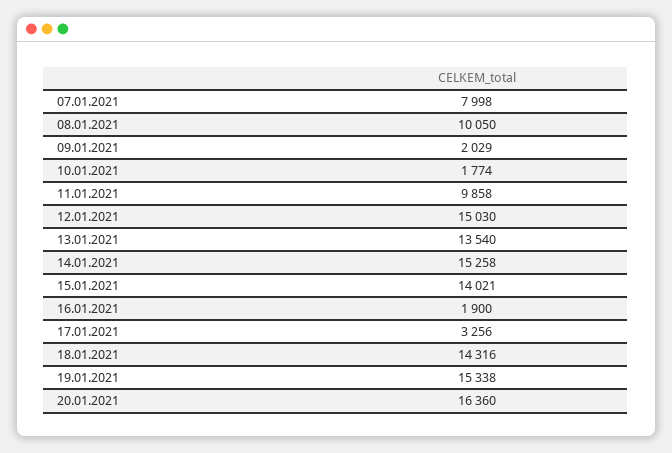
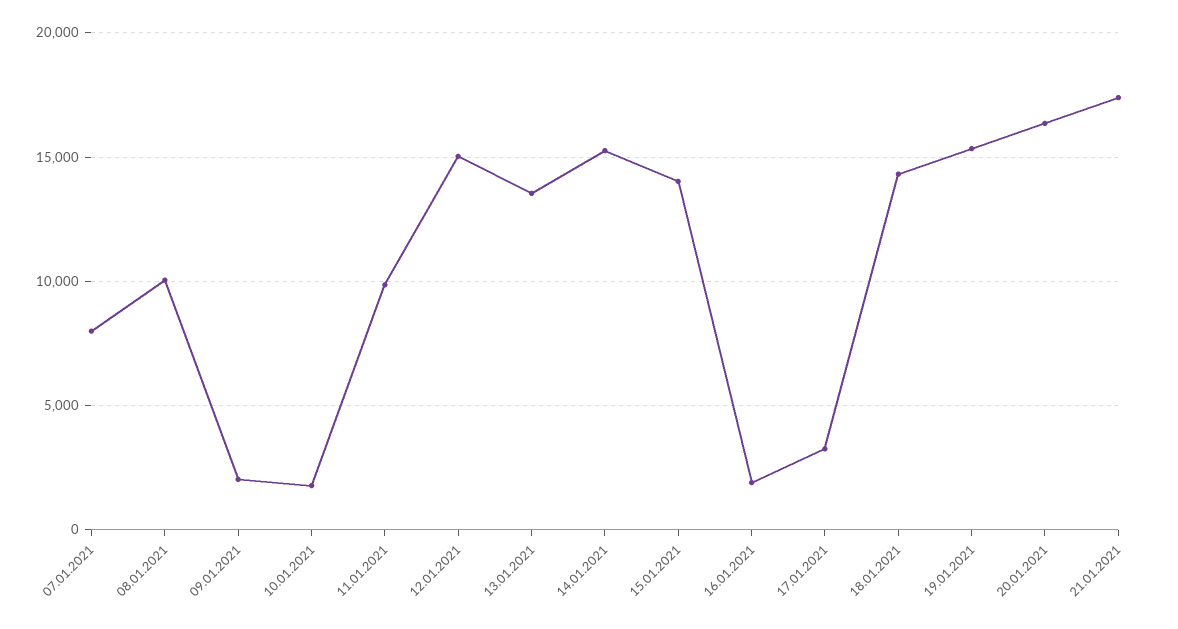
21.01.2021: none -> 17500

